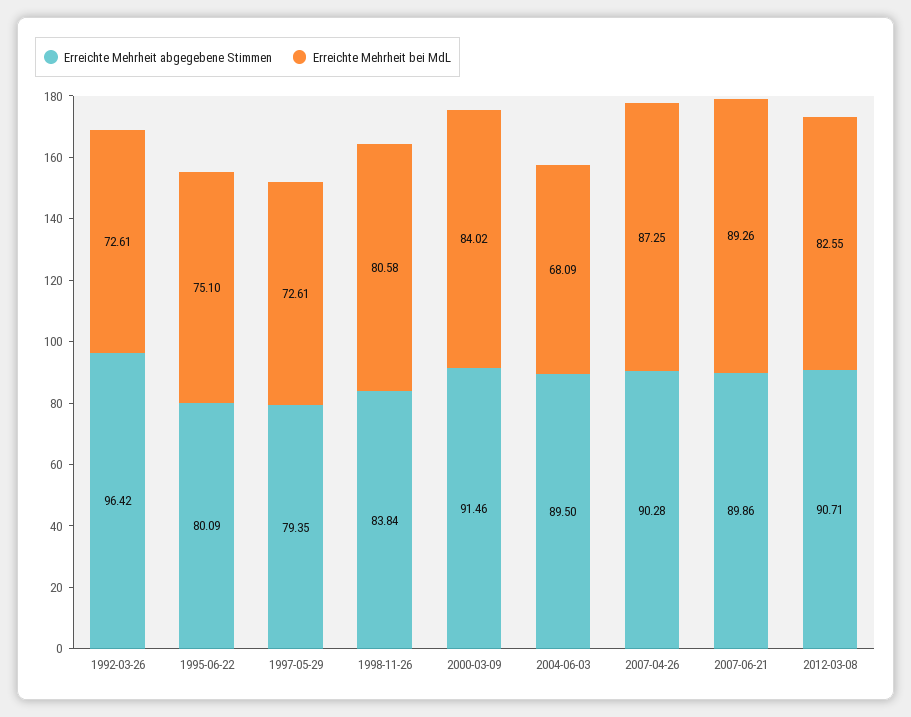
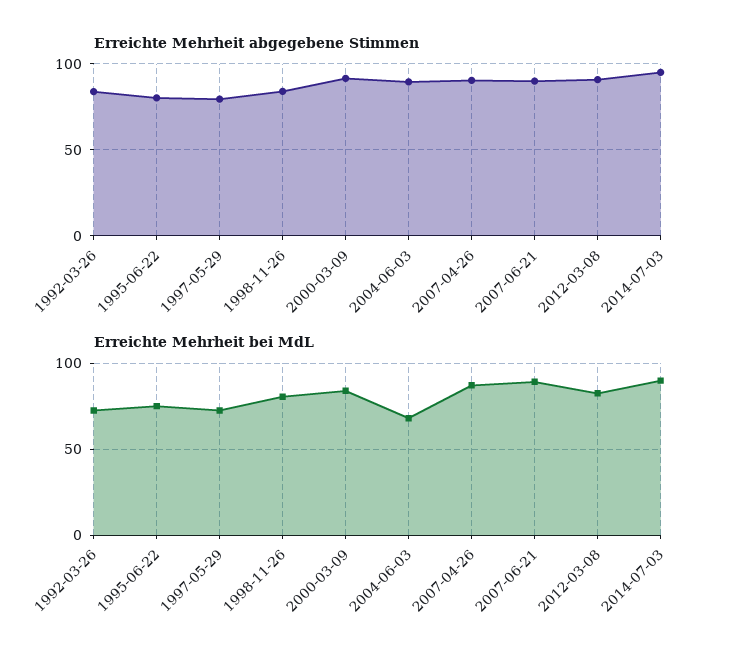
Erreichte Mehrheit abgegebene Stimmen, 1992-03-26: 96.42 -> 85
Erreichte Mehrheit abgegebene Stimmen, 2014-07-03: none -> 95
Erreichte Mehrheit bei MdL, 2014-07-03: none -> 90

